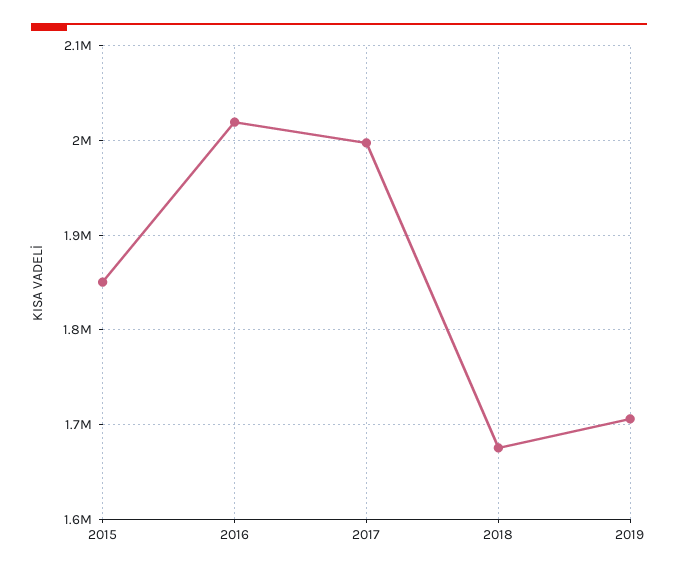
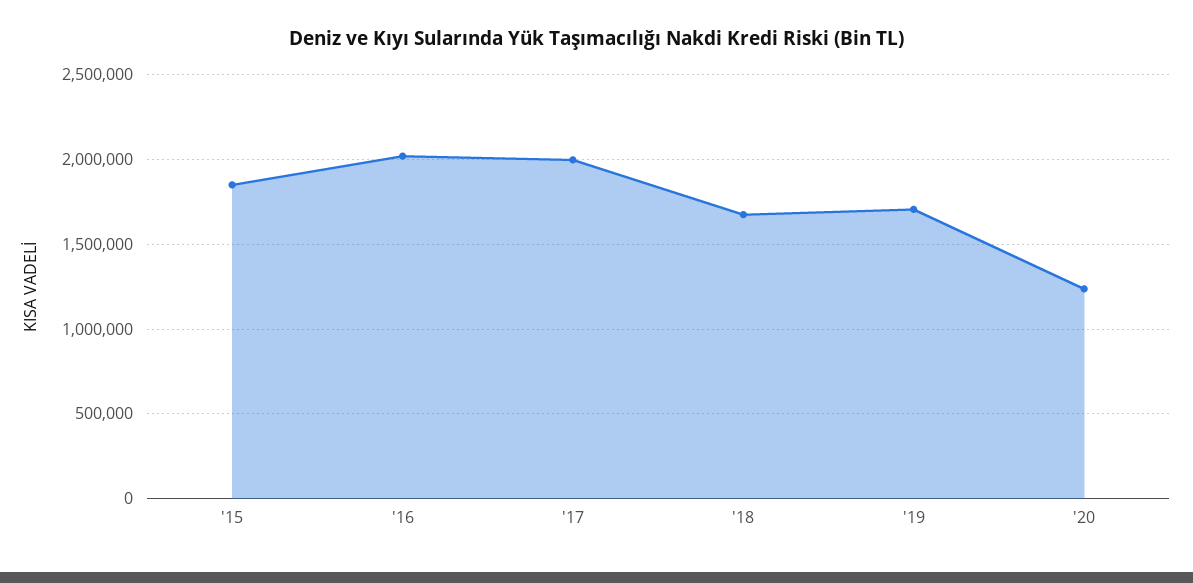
'20: none -> 1250000

